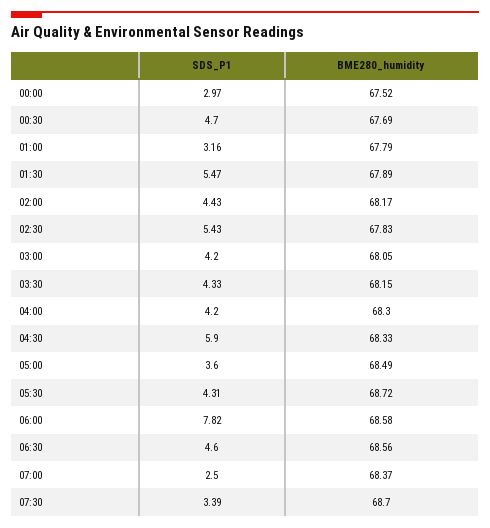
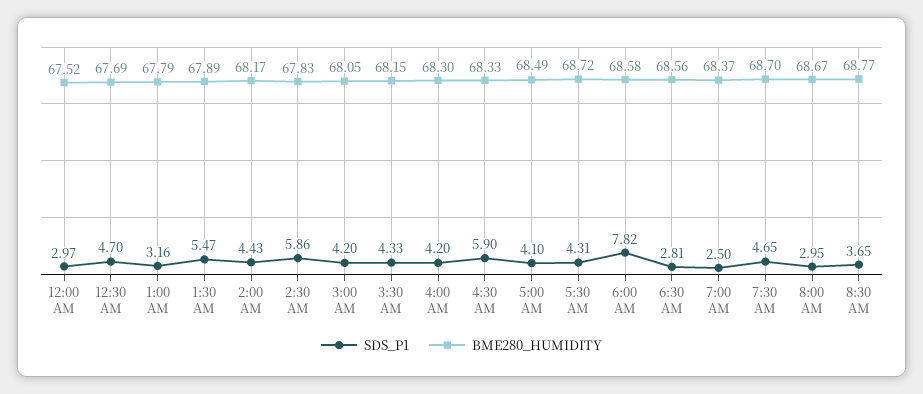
SDS_P1, 02:30: 5.43 -> 5.86
SDS_P1, 05:00: 3.6 -> 4.1
SDS_P1, 06:30: 4.6 -> 2.81
SDS_P1, 07:30: 3.39 -> 4.65
SDS_P1, 8:00 AM: none -> 2.95
BME280_humidity, 8:00 AM: none -> 68.67
SDS_P1, 8:30 AM: none -> 3.65
BME280_humidity, 8:30 AM: none -> 68.77

